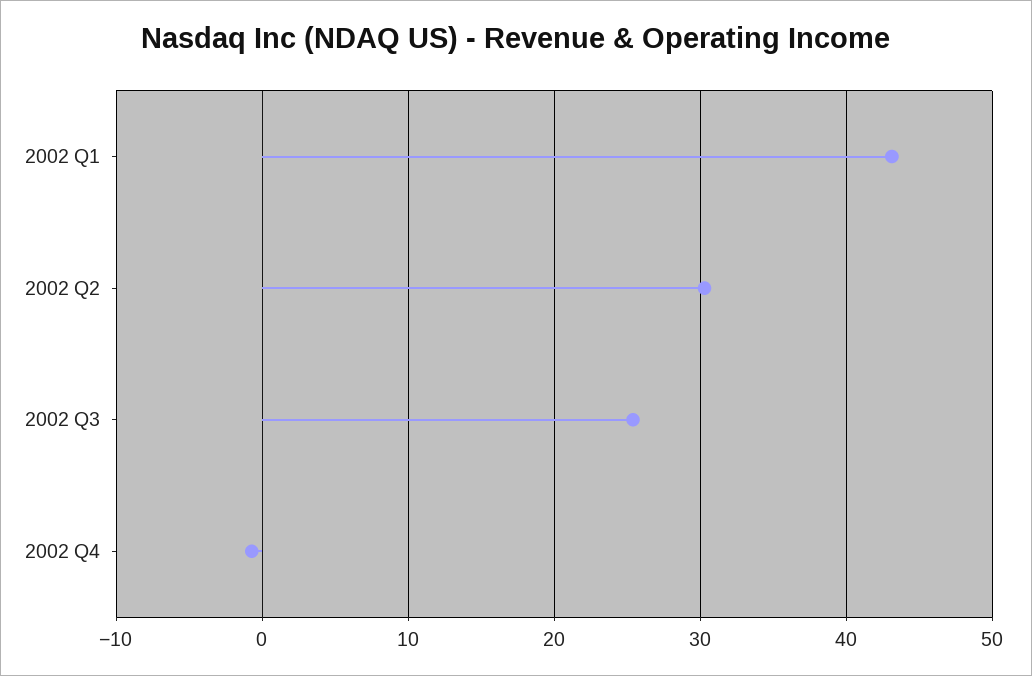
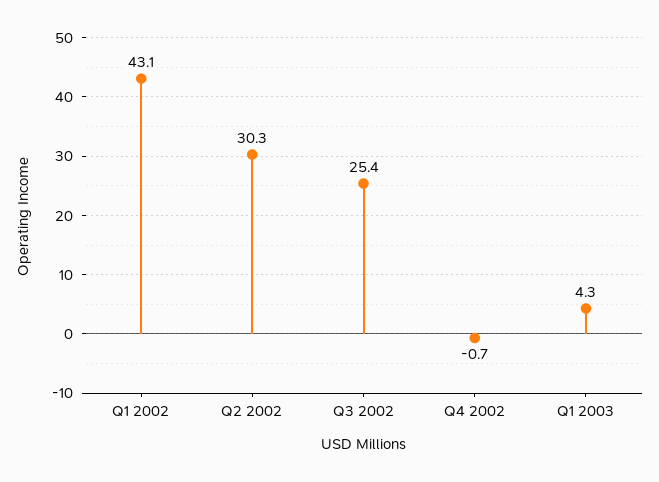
Q1 2003: none -> 4.3

